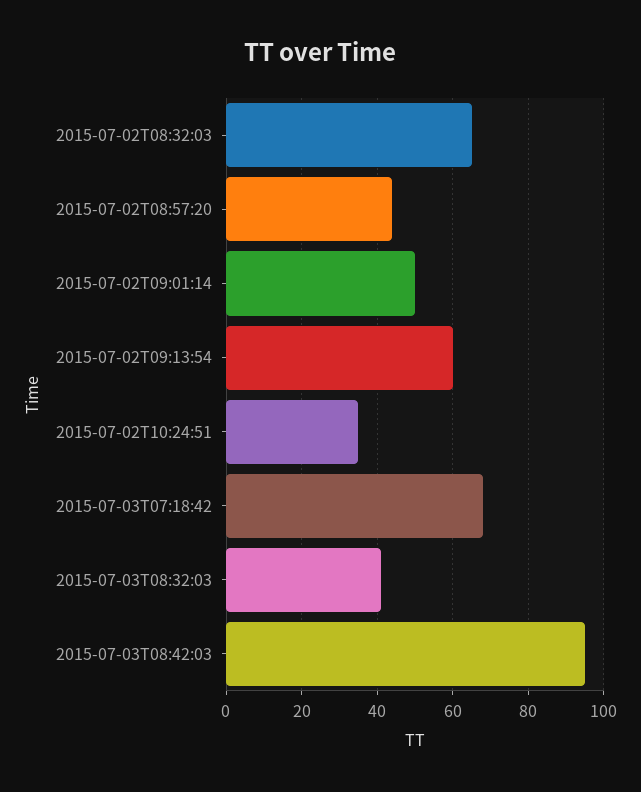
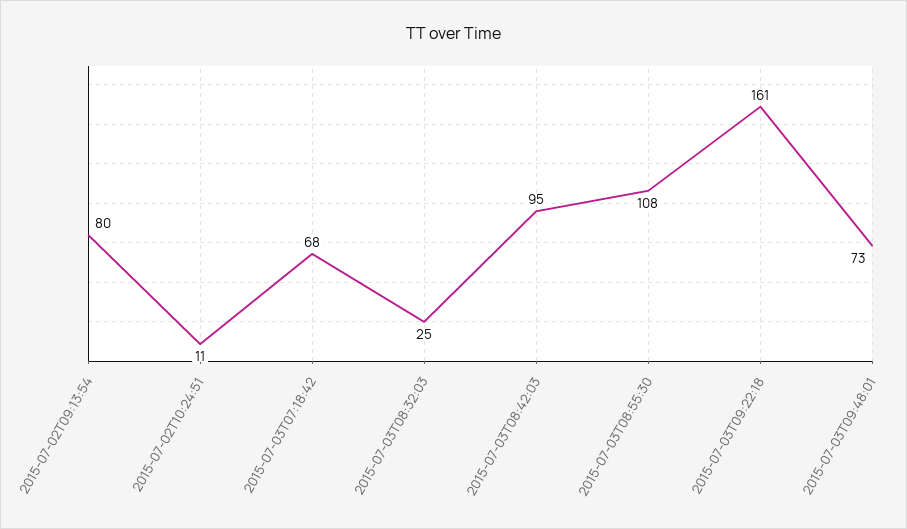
2015-07-02T08:32:03: 65 -> none
2015-07-02T08:57:20: 45 -> none
2015-07-02T09:01:14: 50 -> none
2015-07-02T09:13:54: 60 -> 80
2015-07-02T10:24:51: 35 -> 11
2015-07-03T08:32:03: 40 -> 25
2015-07-03T08:55:30: none -> 108
2015-07-03T09:22:18: none -> 161
2015-07-03T09:48:01: none -> 73

